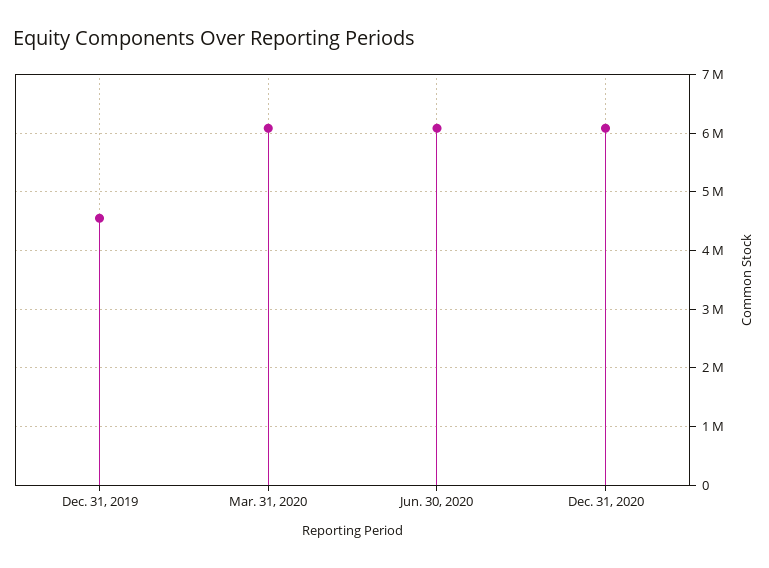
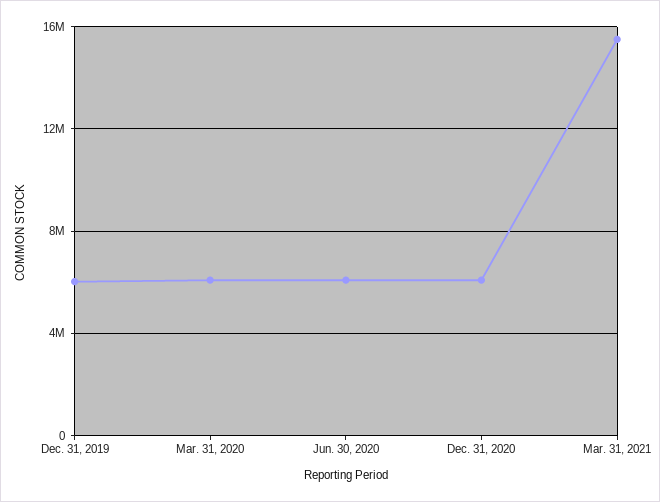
Dec. 31, 2019: 4600000 -> 6000000
Mar. 31, 2021: none -> 15500000

